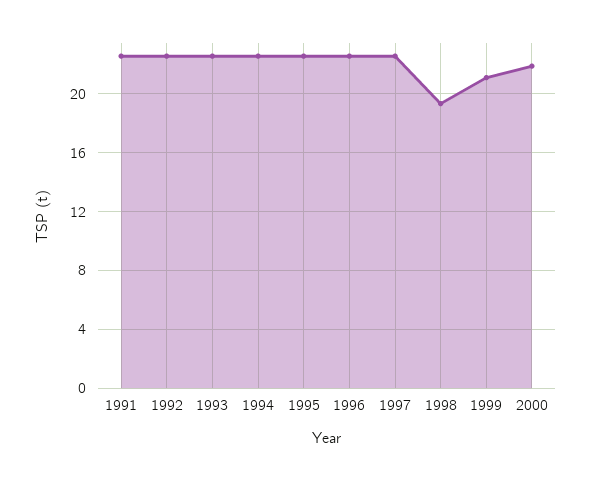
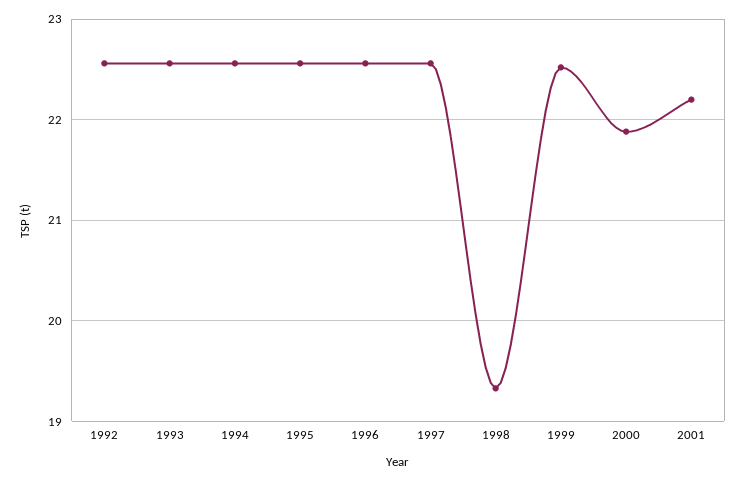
1991: 22.5 -> none
1999: 21 -> 22.5
2001: none -> 22.2

